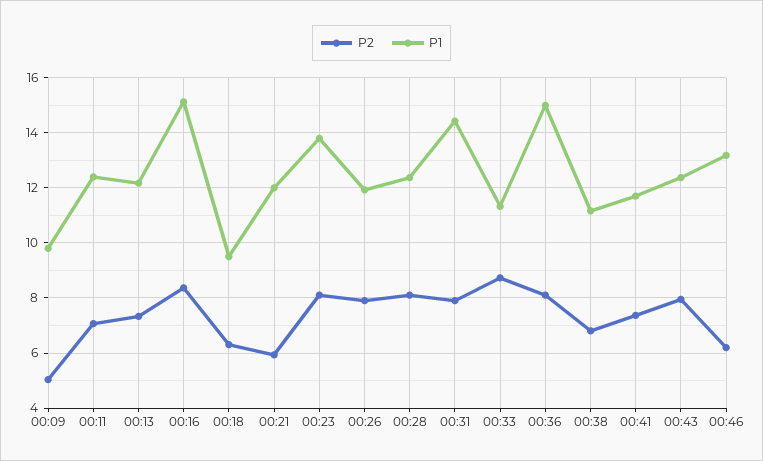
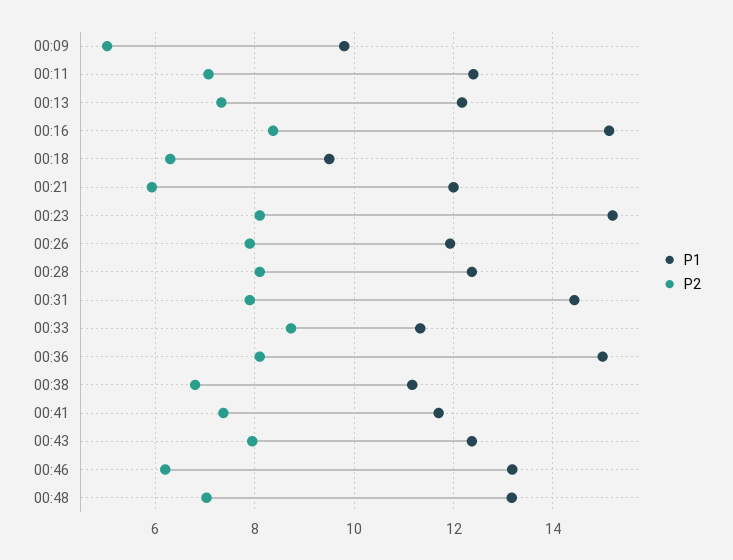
P1, 00:23: 13.75 -> 15.2
P1, 00:48: none -> 13.2
P2, 00:48: none -> 7

